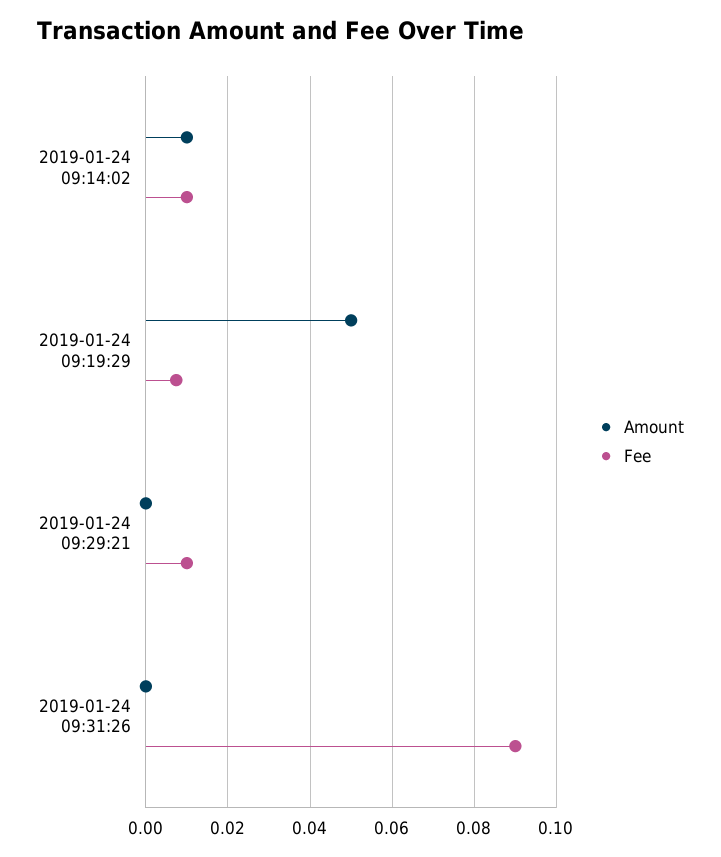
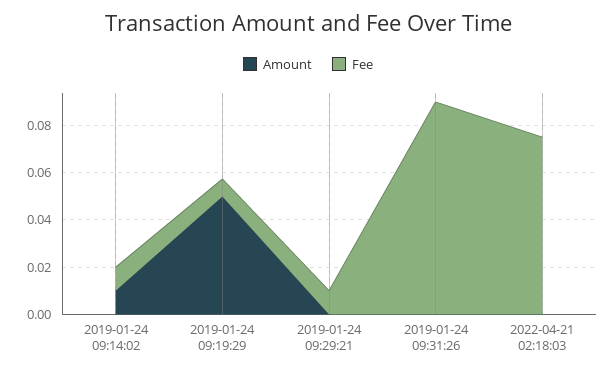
Amount, 2022-04-21 02:18:03: none -> 0
Fee, 2022-04-21 02:18:03: none -> 0.075

